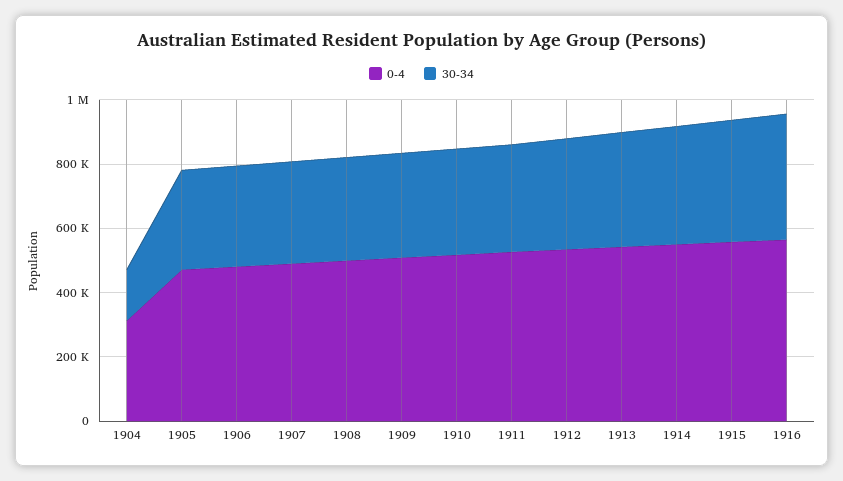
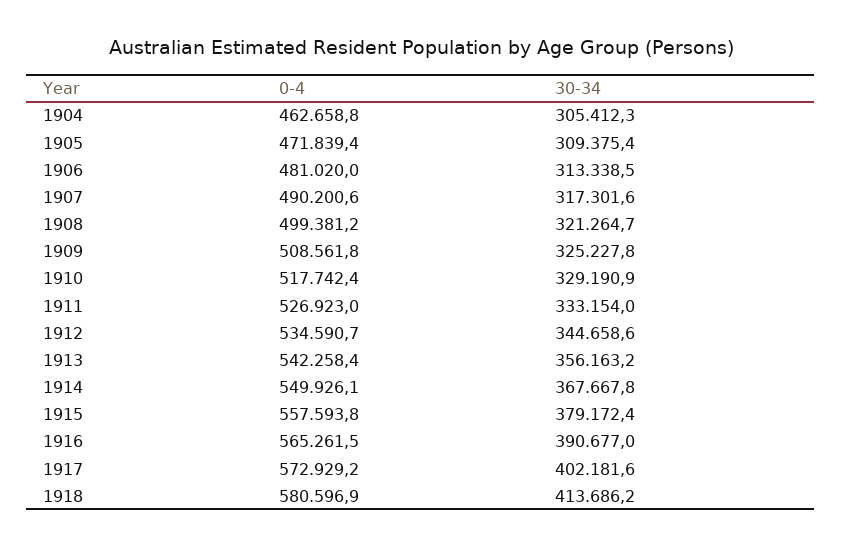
0-4, 1904: 300000 -> 462658.8
30-34, 1904: 150000 -> 305412.3
0-4, 1917: none -> 572929.2
30-34, 1917: none -> 402181.6
0-4, 1918: none -> 580596.9
30-34, 1918: none -> 413686.2

